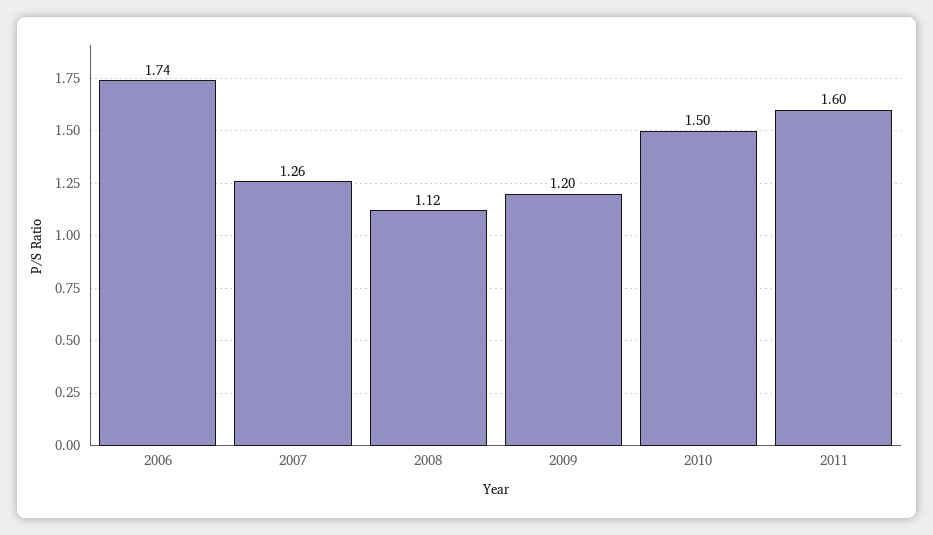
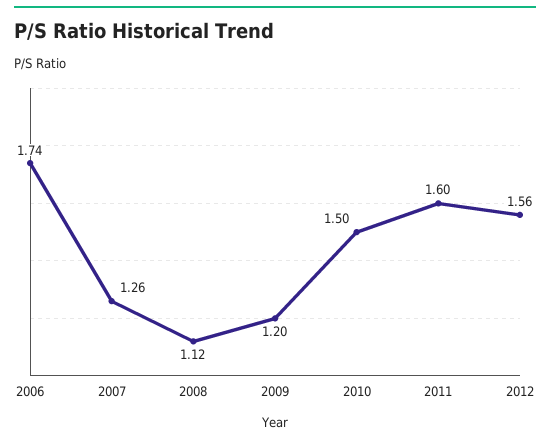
2012: none -> 1.56

